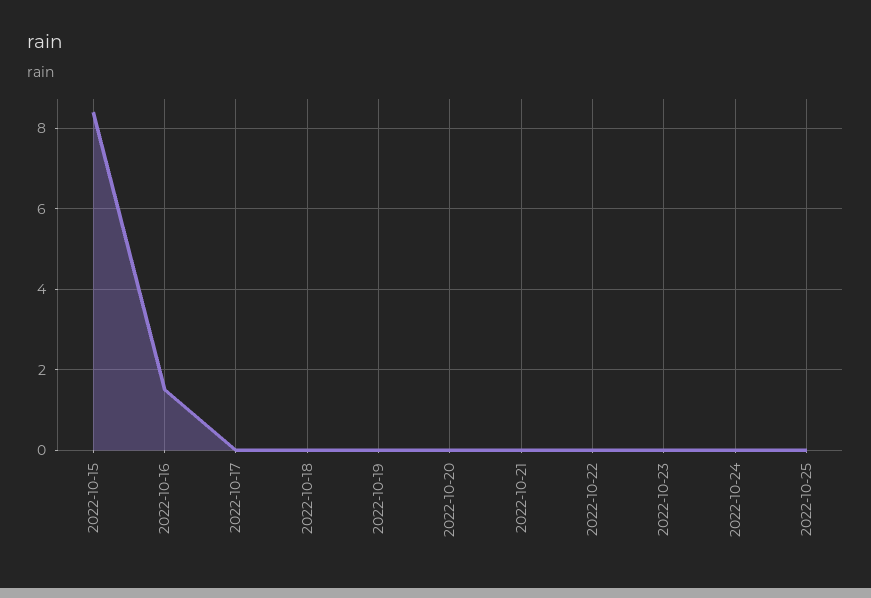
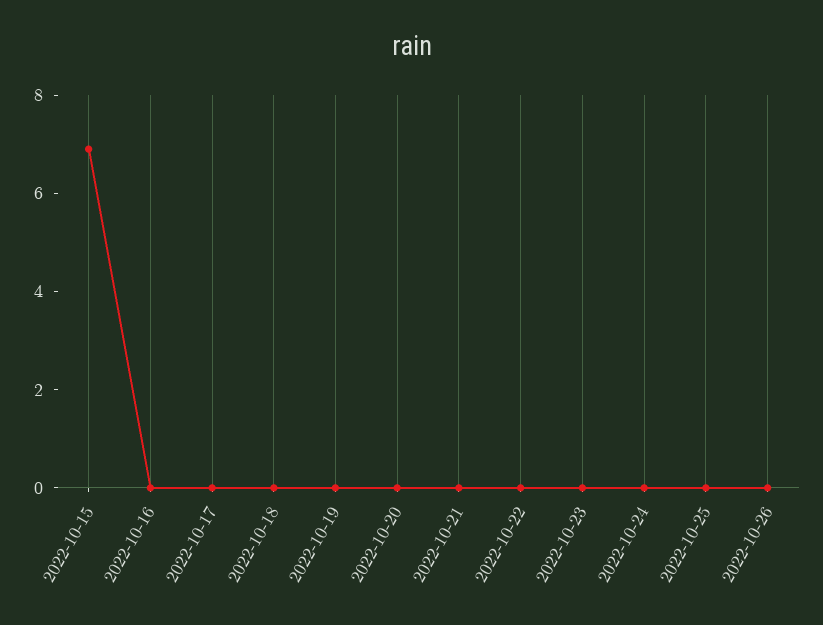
2022-10-15: 8.5 -> 7
2022-10-16: 1.5 -> 0
2022-10-26: none -> 0

